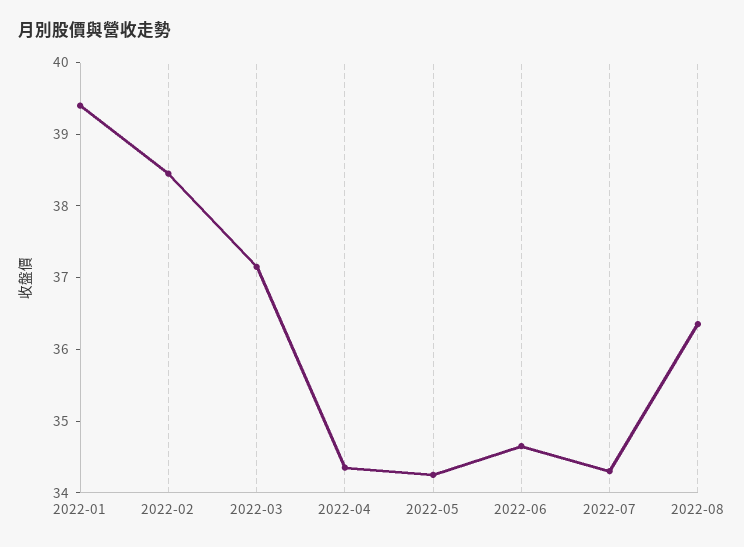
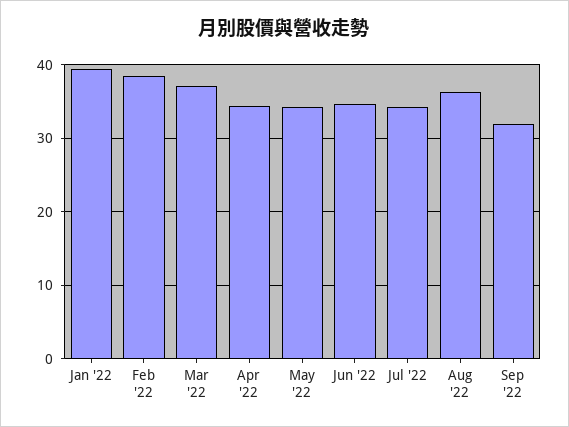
Sep '22: none -> 32

